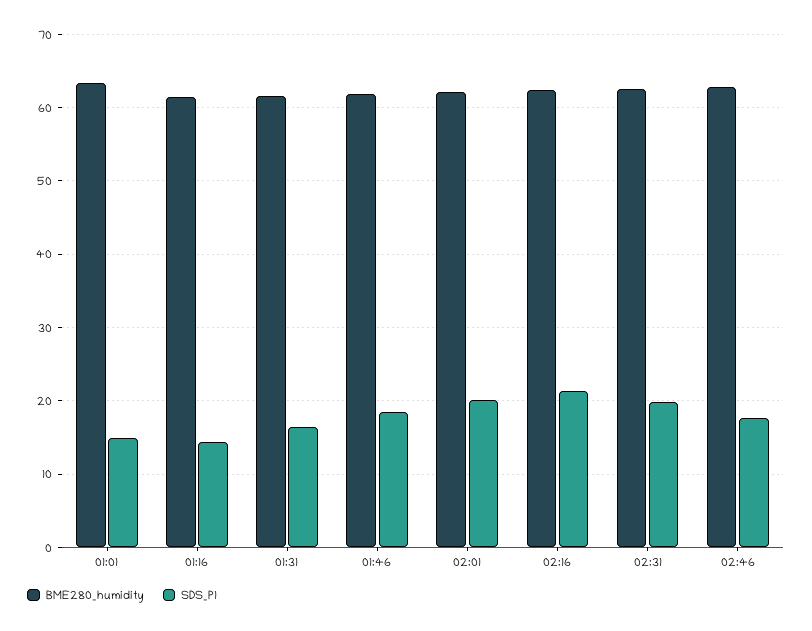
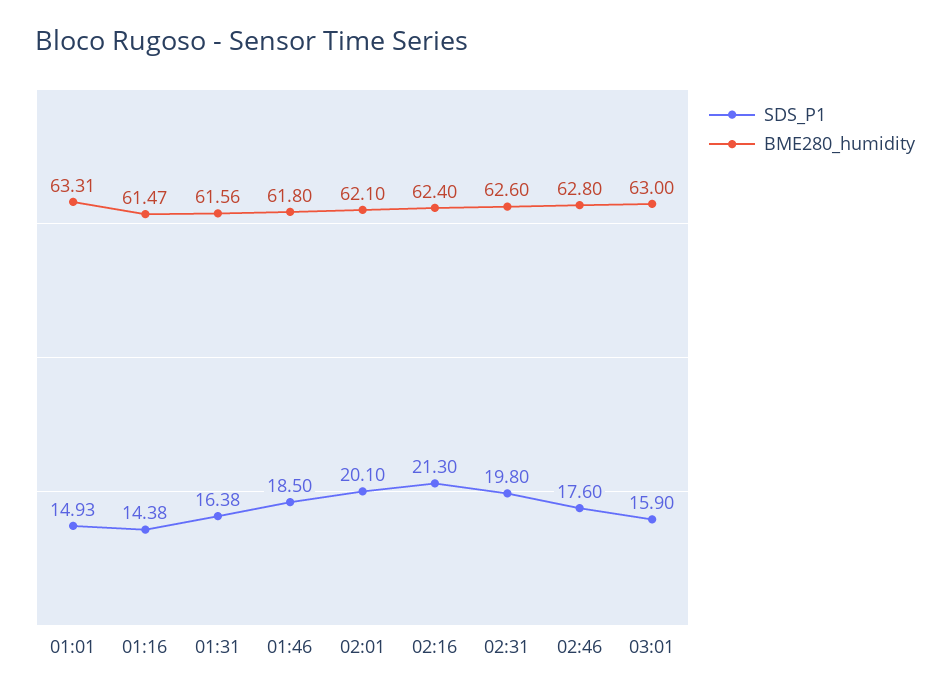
SDS_P1, 03:01: none -> 15.9
BME280_humidity, 03:01: none -> 63

